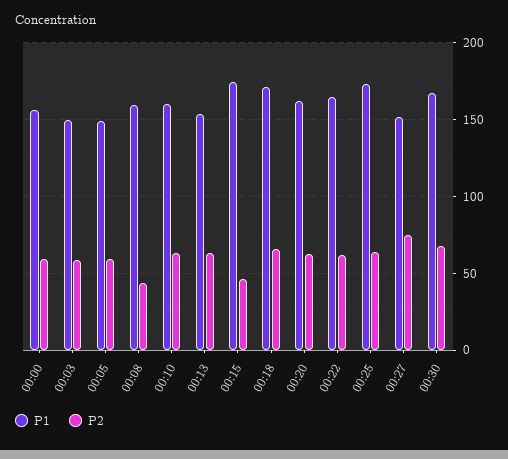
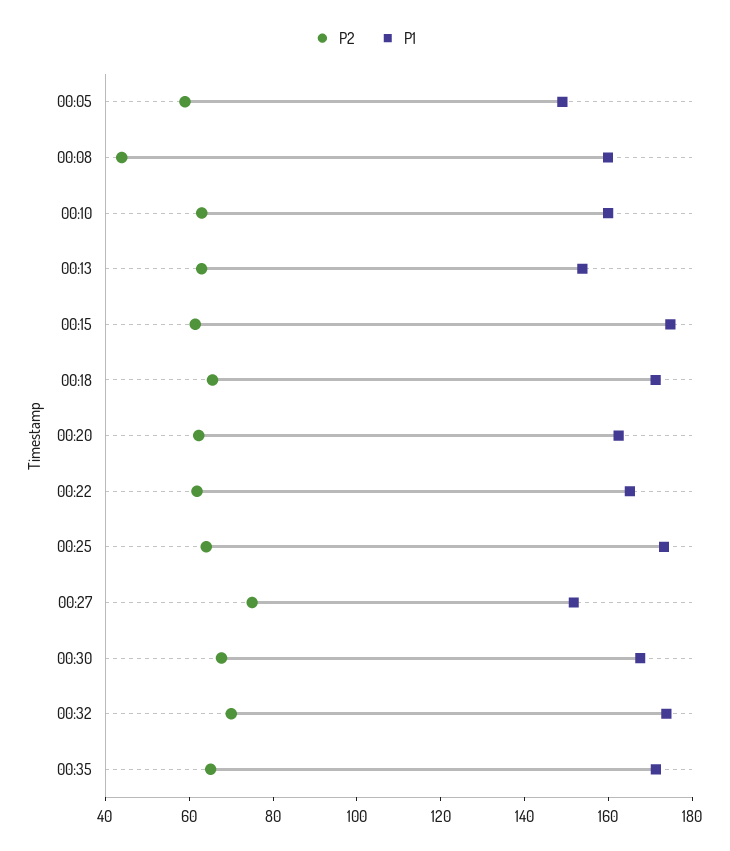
P1, 00:00: 155 -> none
P2, 00:00: 60 -> none
P1, 00:03: 150 -> none
P2, 00:03: 60 -> none
P2, 00:15: 45 -> 60
P2, 00:32: none -> 70
P1, 00:32: none -> 175
P2, 00:35: none -> 65
P1, 00:35: none -> 170

